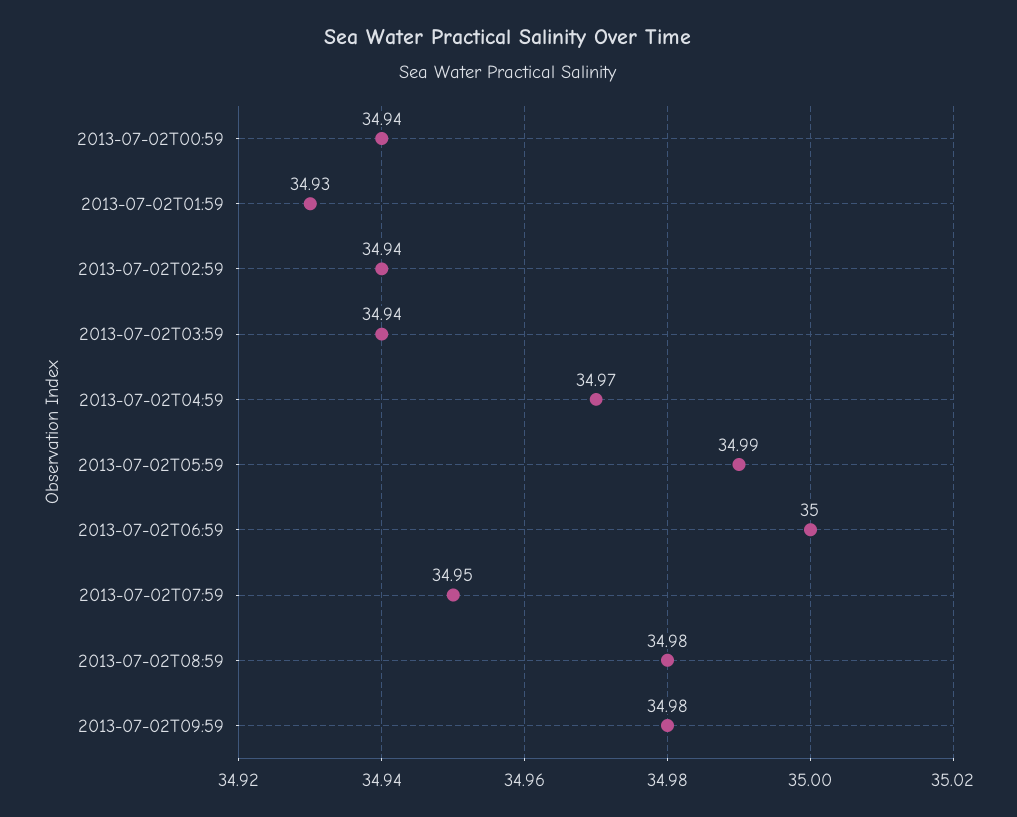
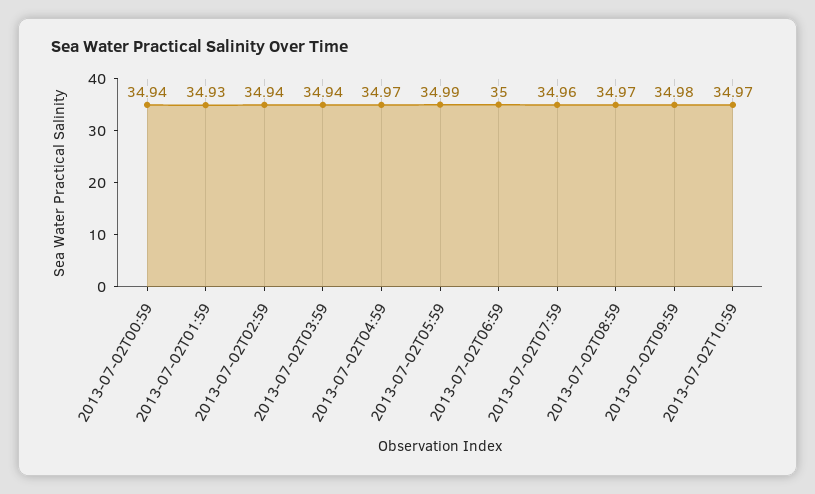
2013-07-02T07:59: 34.95 -> 34.96
2013-07-02T08:59: 34.98 -> 34.97
2013-07-02T10:59: none -> 34.97

